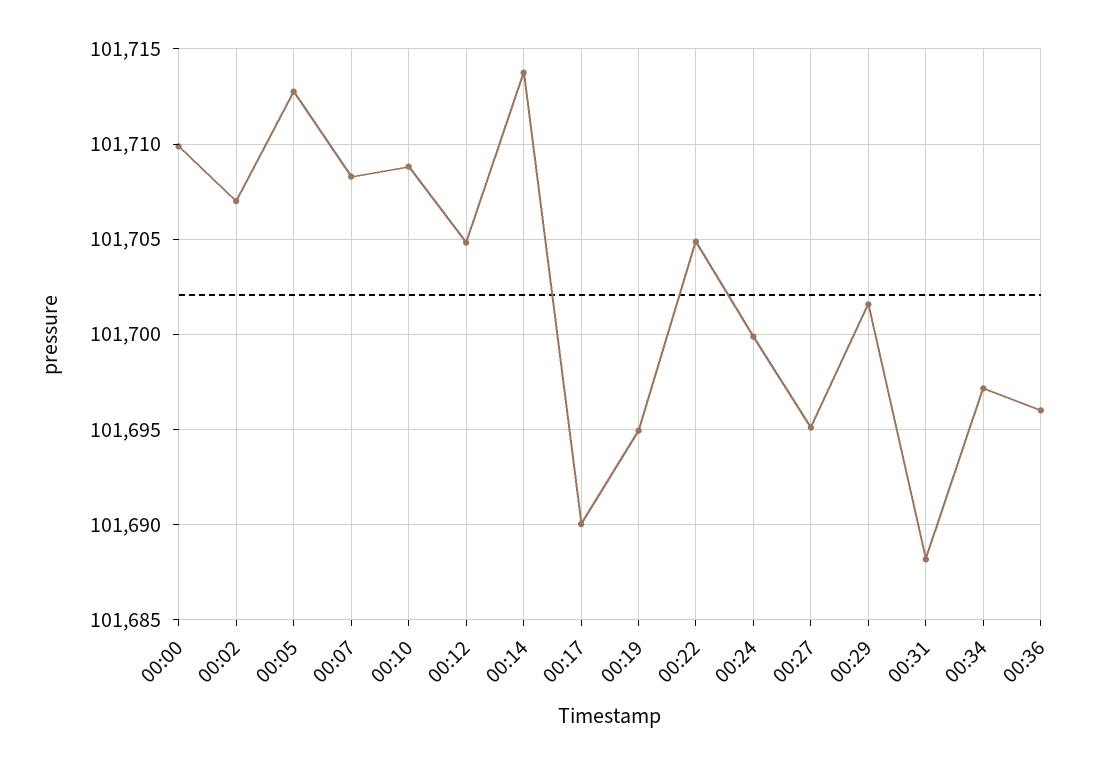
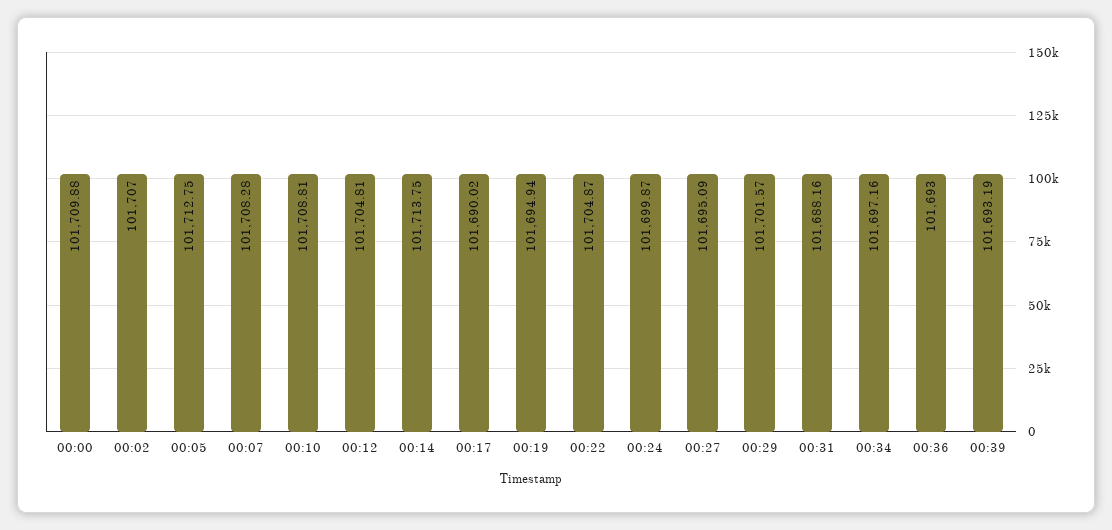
00:36: 101696 -> 101693
00:39: none -> 101693.19

